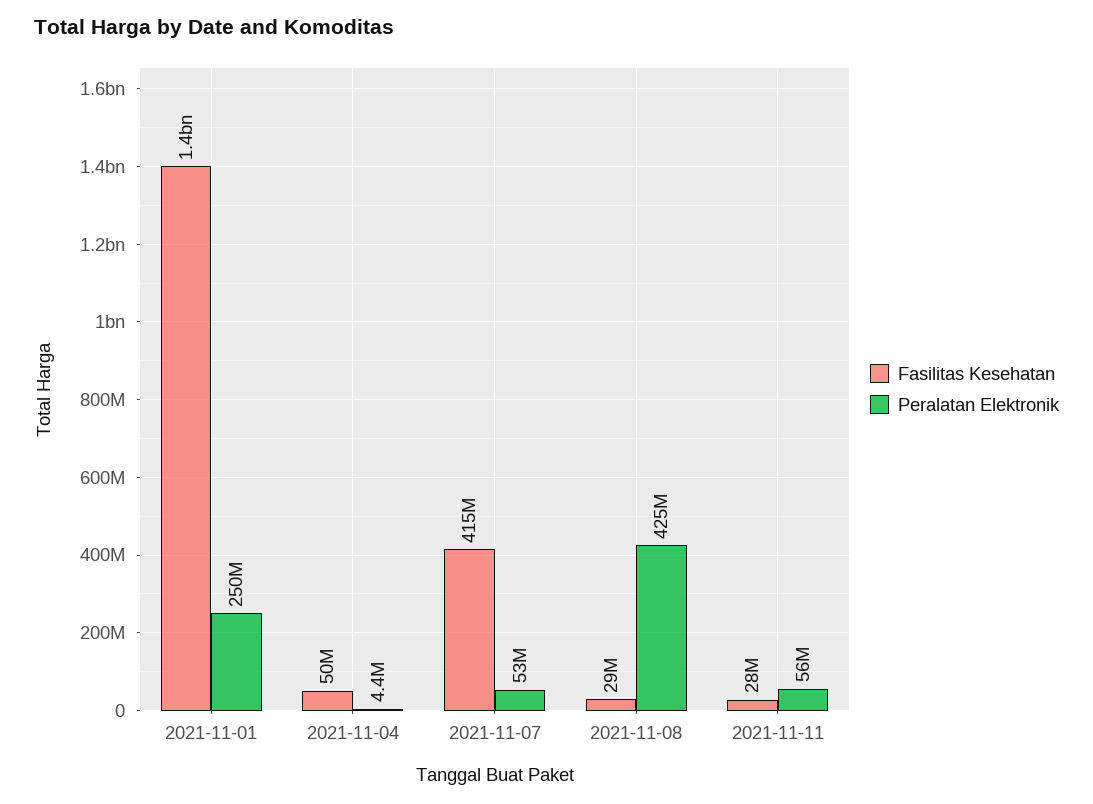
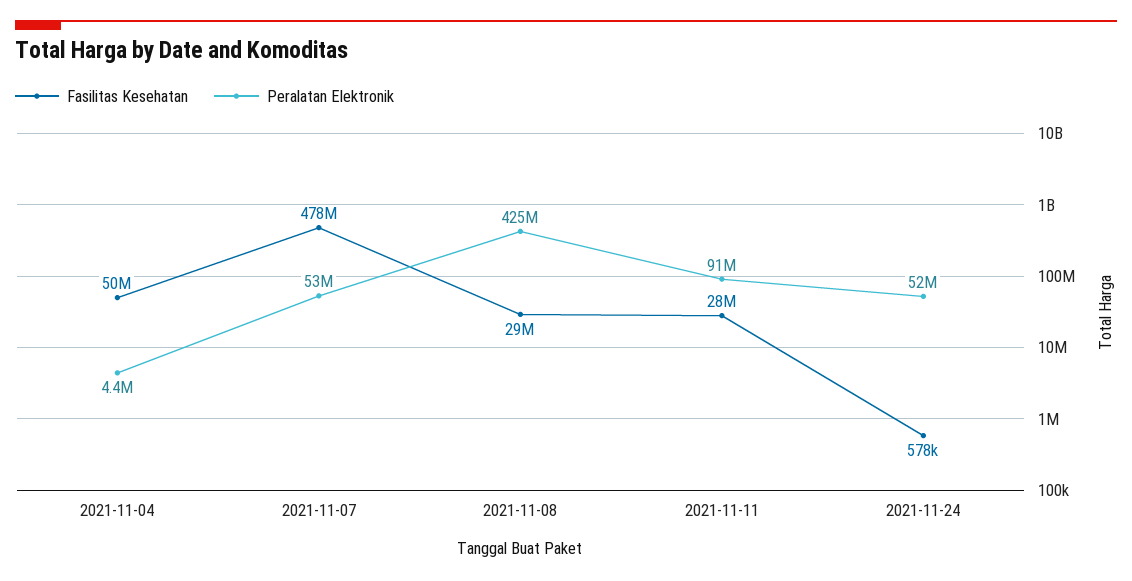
Fasilitas Kesehatan, 2021-11-01: 1400000000 -> none
Peralatan Elektronik, 2021-11-01: 250000000 -> none
Fasilitas Kesehatan, 2021-11-07: 415000000 -> 478000000
Peralatan Elektronik, 2021-11-11: 56000000 -> 91000000
Fasilitas Kesehatan, 2021-11-24: none -> 578000
Peralatan Elektronik, 2021-11-24: none -> 52000000

